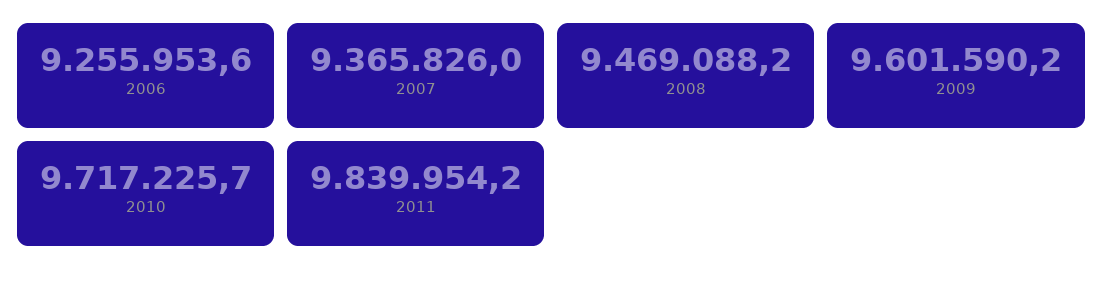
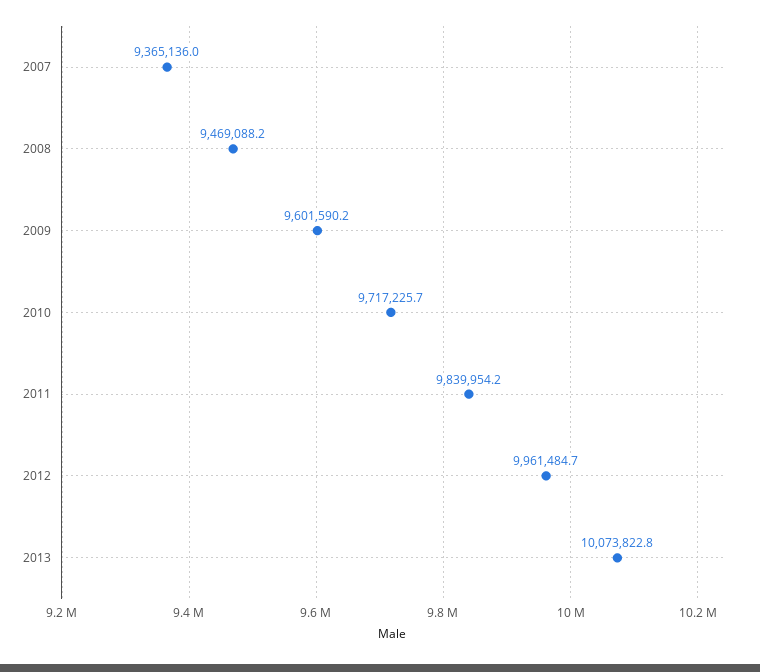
2006: 9255953.6 -> none
2007: 9365826 -> 9365136
2012: none -> 9961484.7
2013: none -> 10073822.8

